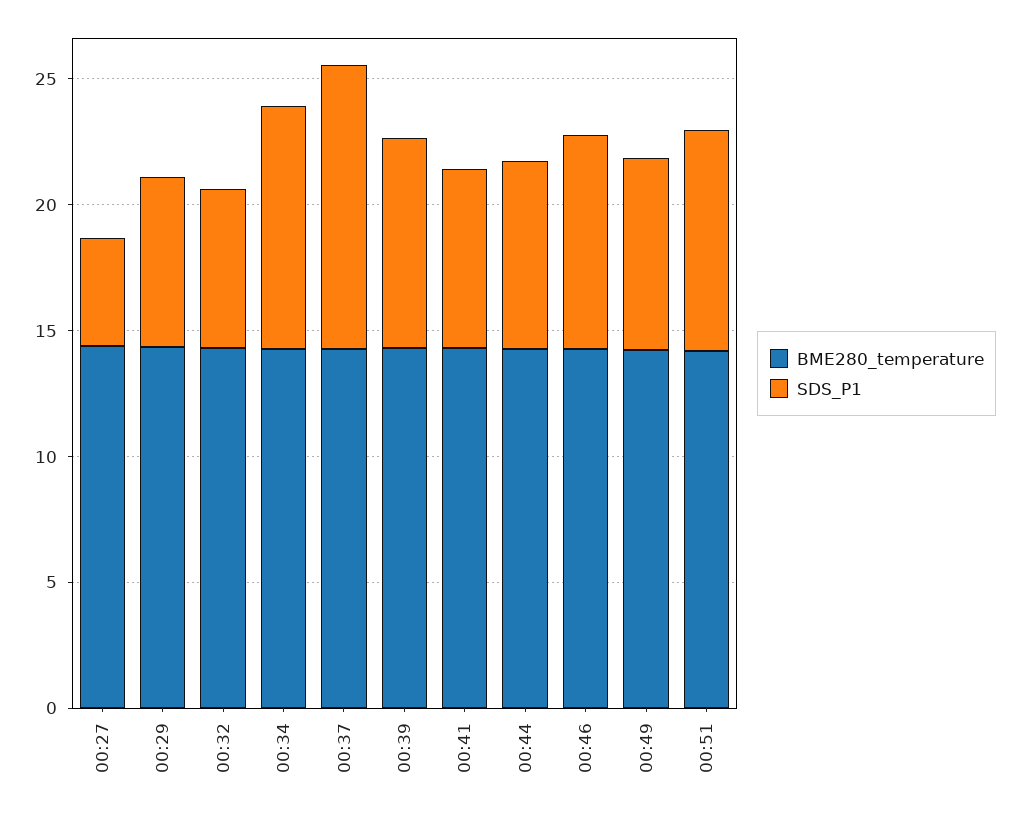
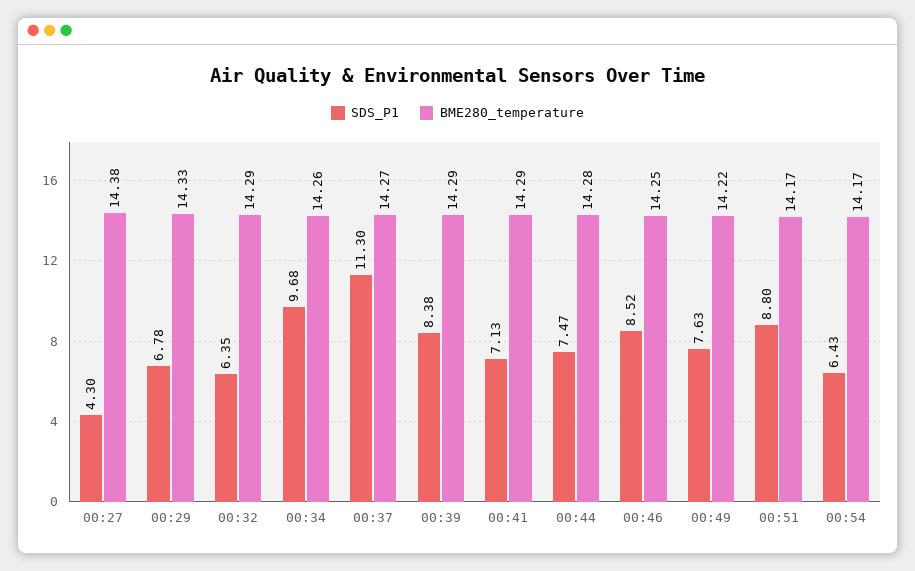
SDS_P1, 00:54: none -> 6.43
BME280_temperature, 00:54: none -> 14.17

